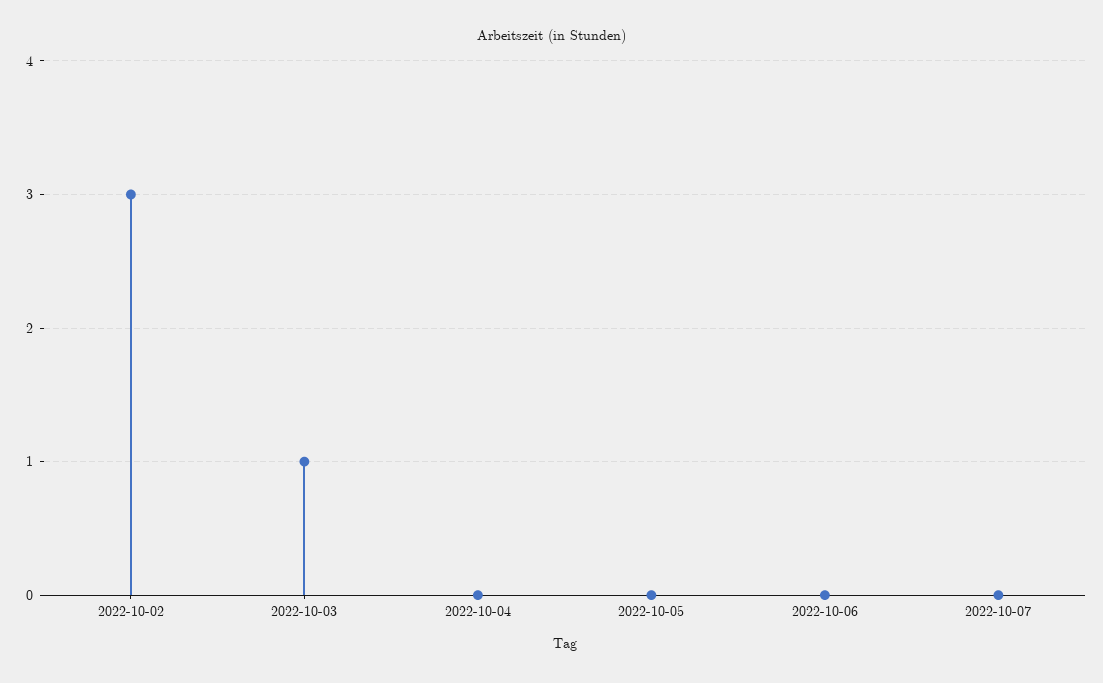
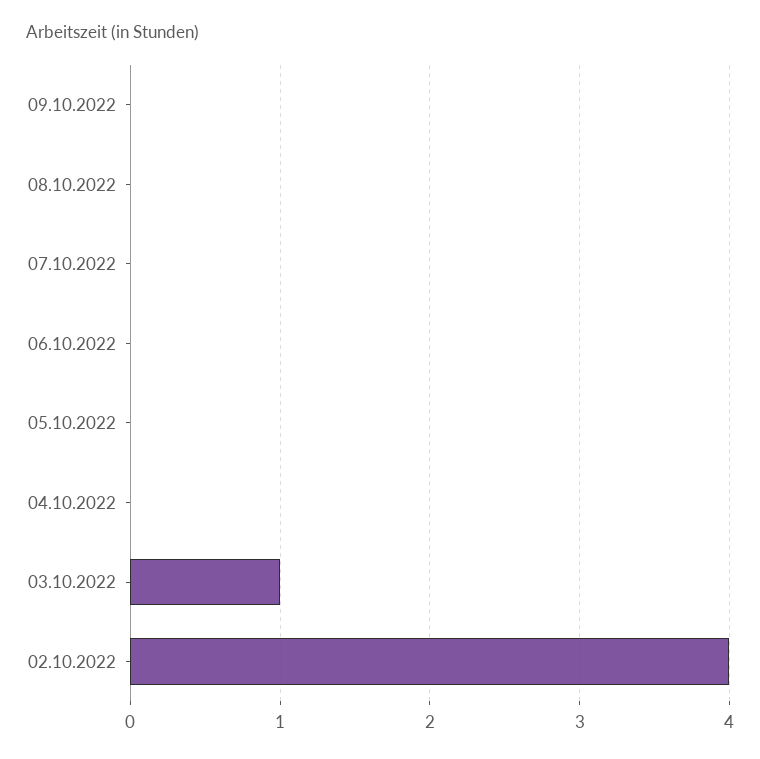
2022-10-02: 3 -> 4
09.10.2022: none -> 0
08.10.2022: none -> 0

